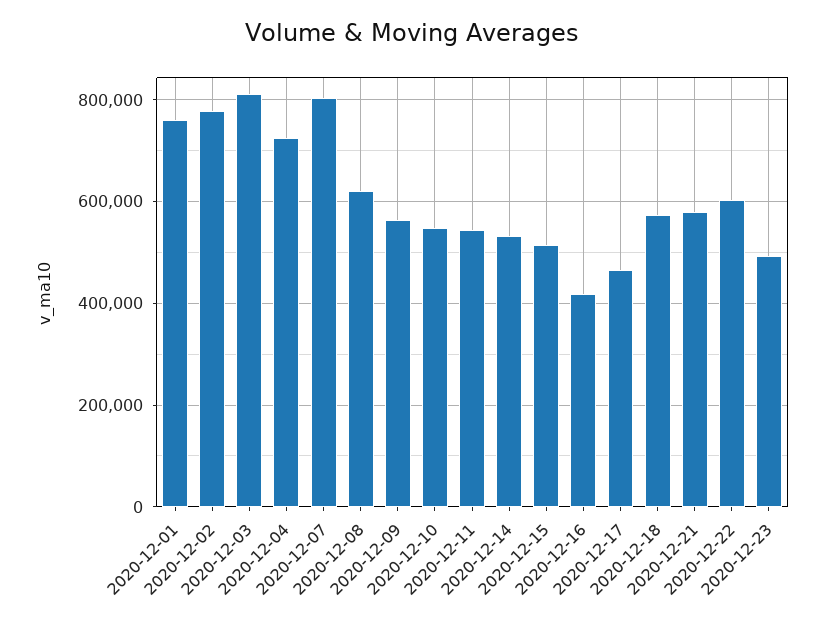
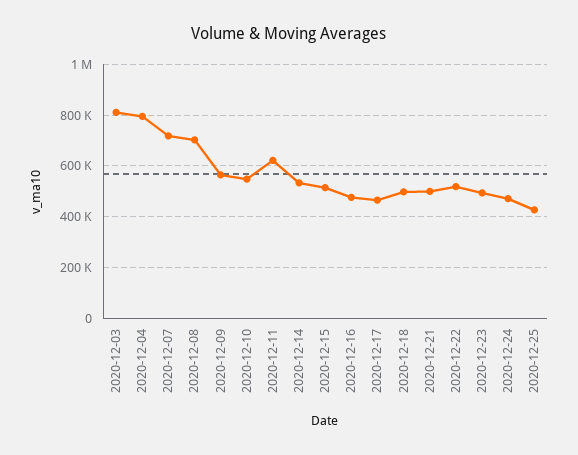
2020-12-01: 760000 -> none
2020-12-02: 780000 -> none
2020-12-04: 720000 -> 800000
2020-12-07: 800000 -> 725000
2020-12-08: 620000 -> 700000
2020-12-11: 540000 -> 625000
2020-12-16: 420000 -> 475000
2020-12-18: 580000 -> 500000
2020-12-21: 580000 -> 500000
2020-12-22: 600000 -> 525000
2020-12-24: none -> 475000
2020-12-25: none -> 425000

